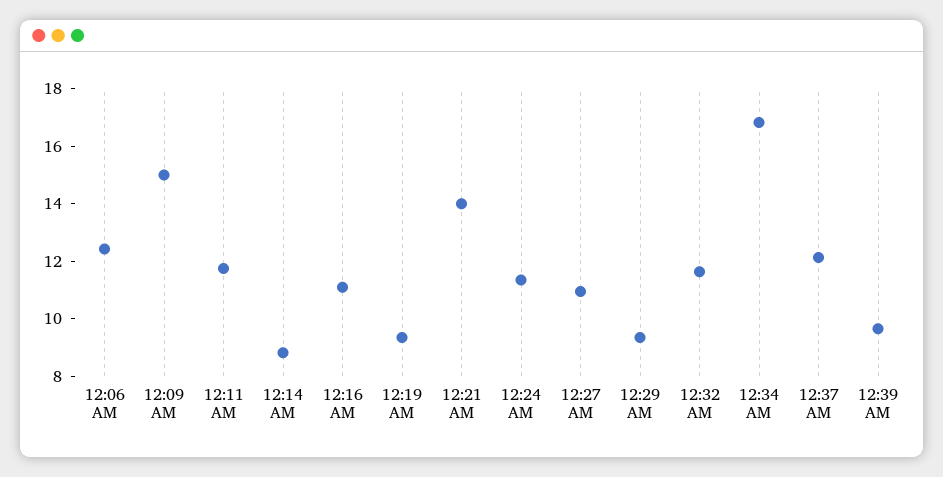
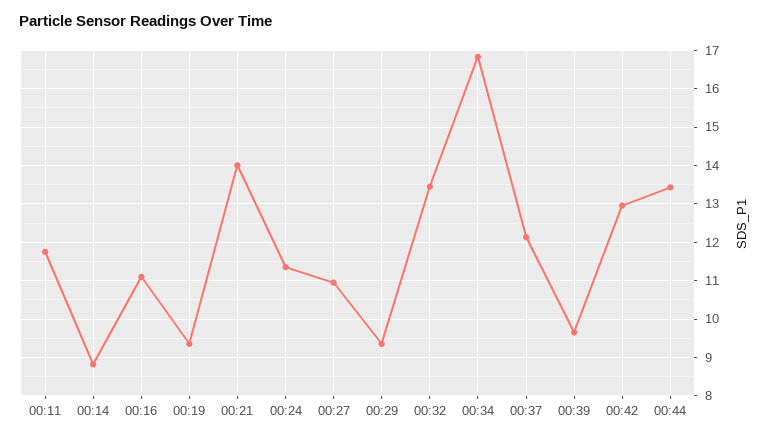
12:06 AM: 12.5 -> none
12:09 AM: 15 -> none
12:32 AM: 11.5 -> 13.4
00:42: none -> 13
00:44: none -> 13.4

